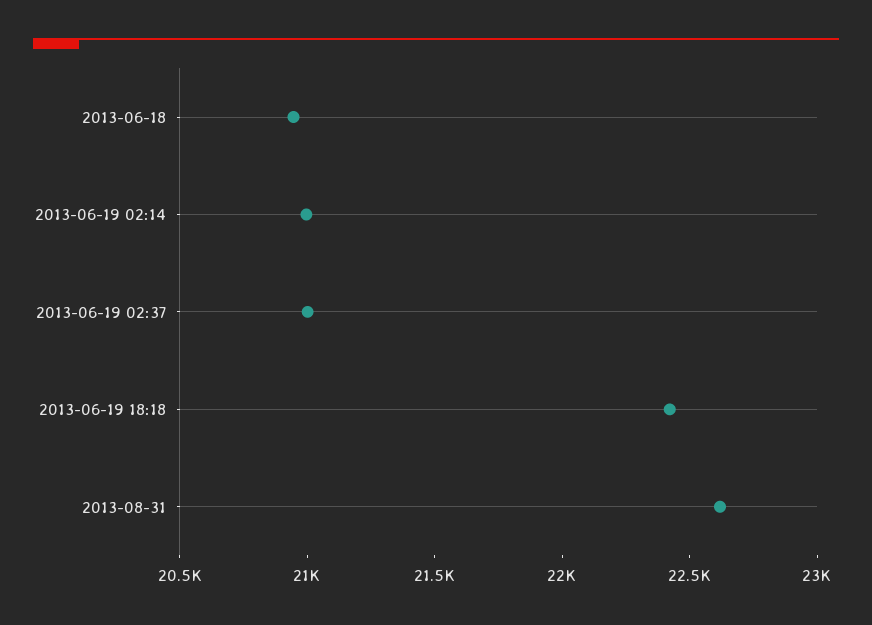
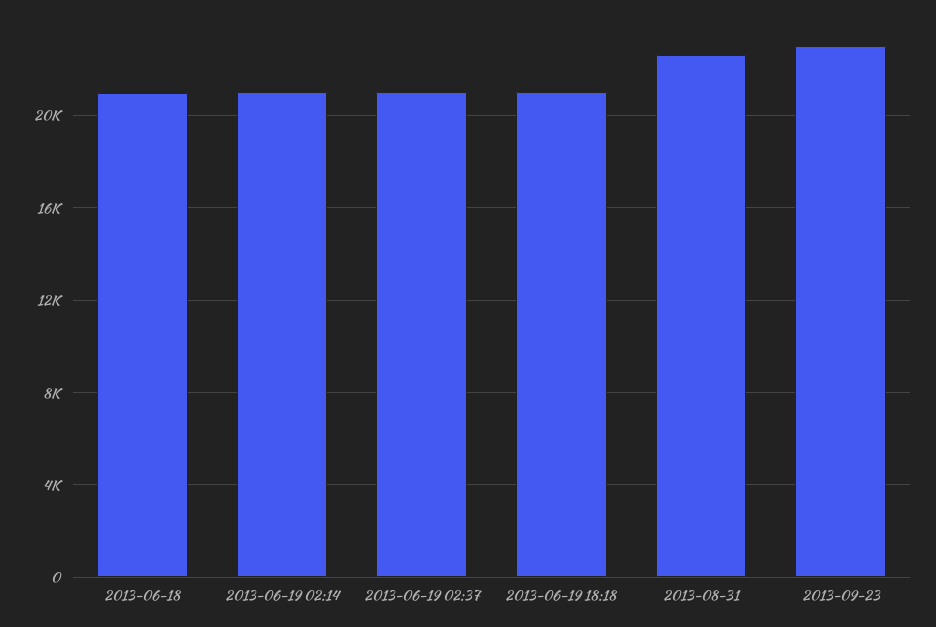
2013-06-19 18:18: 22400 -> 21000
2013-09-23: none -> 23000

